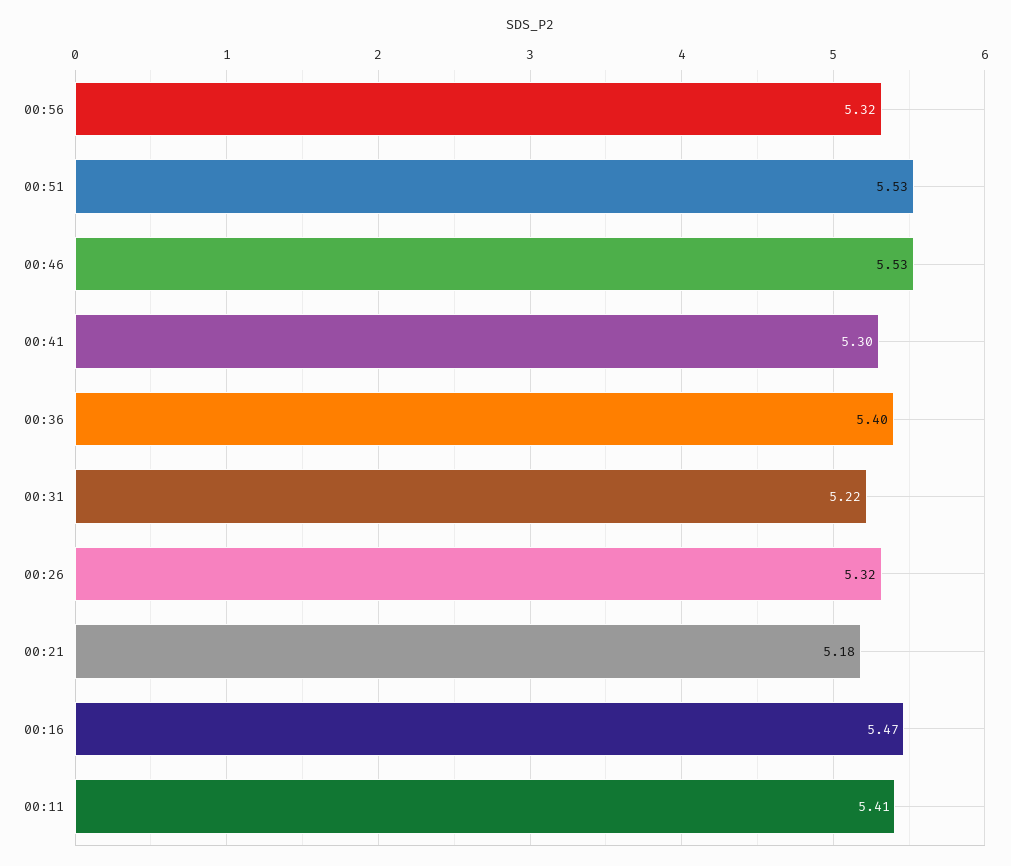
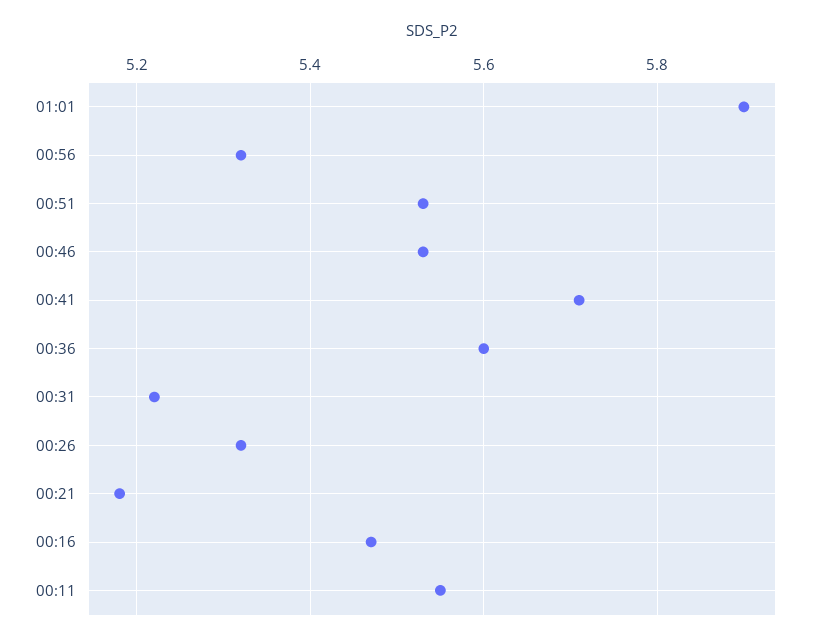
00:41: 5.3 -> 5.7
00:36: 5.4 -> 5.6
00:11: 5.41 -> 5.55
01:01: none -> 5.9

